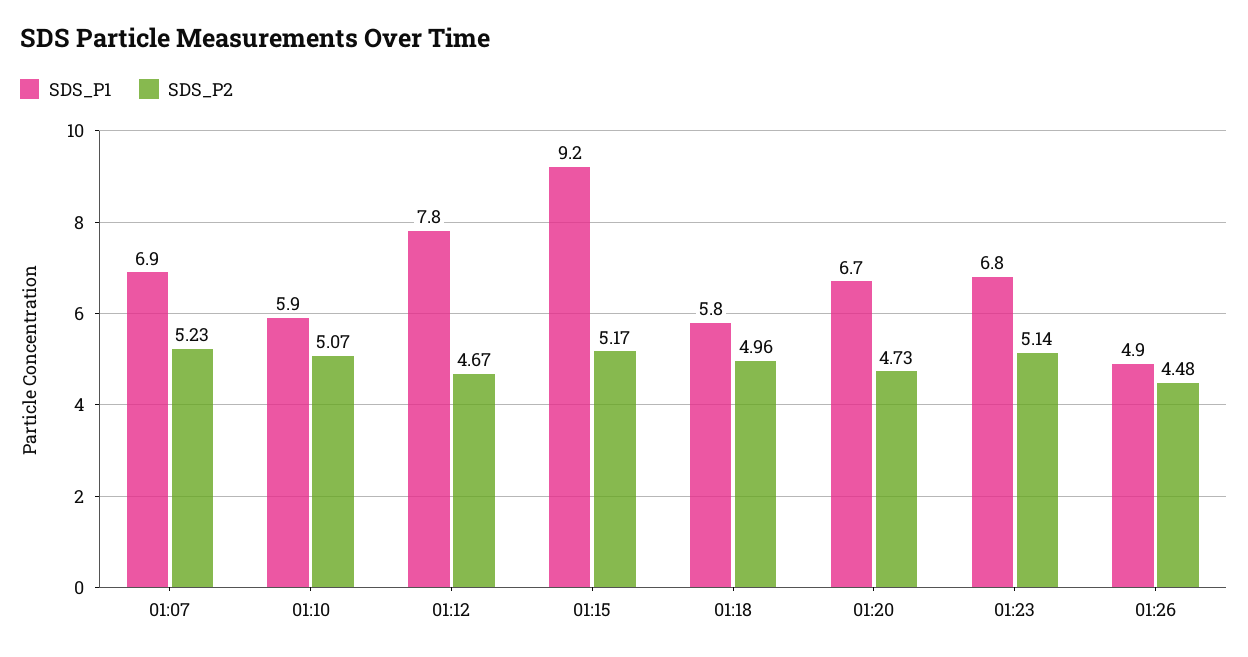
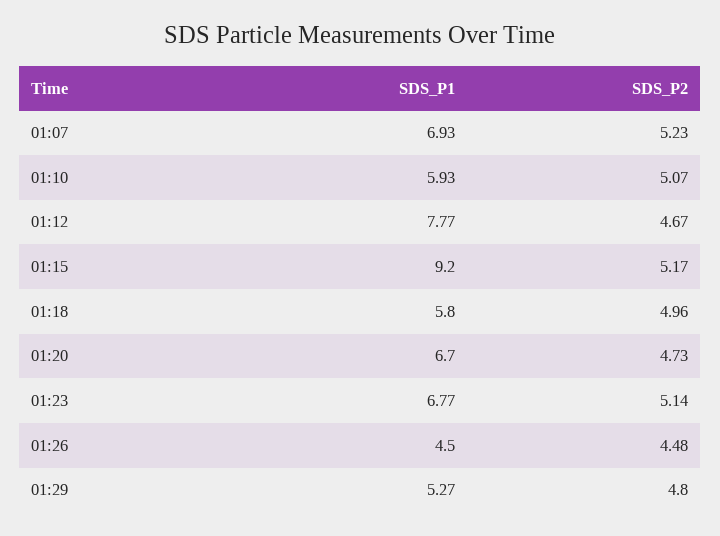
SDS_P1, 01:26: 4.9 -> 4.5
SDS_P1, 01:29: none -> 5.27
SDS_P2, 01:29: none -> 4.8

